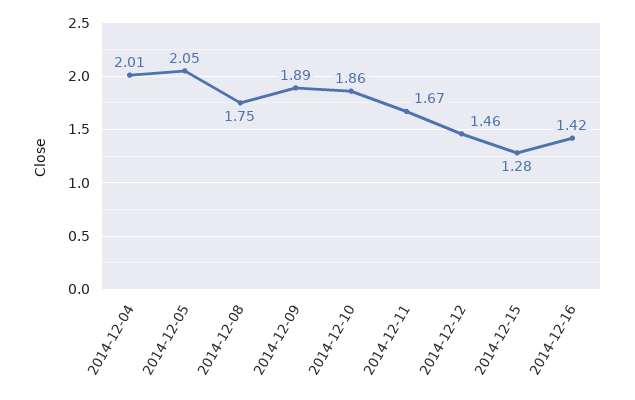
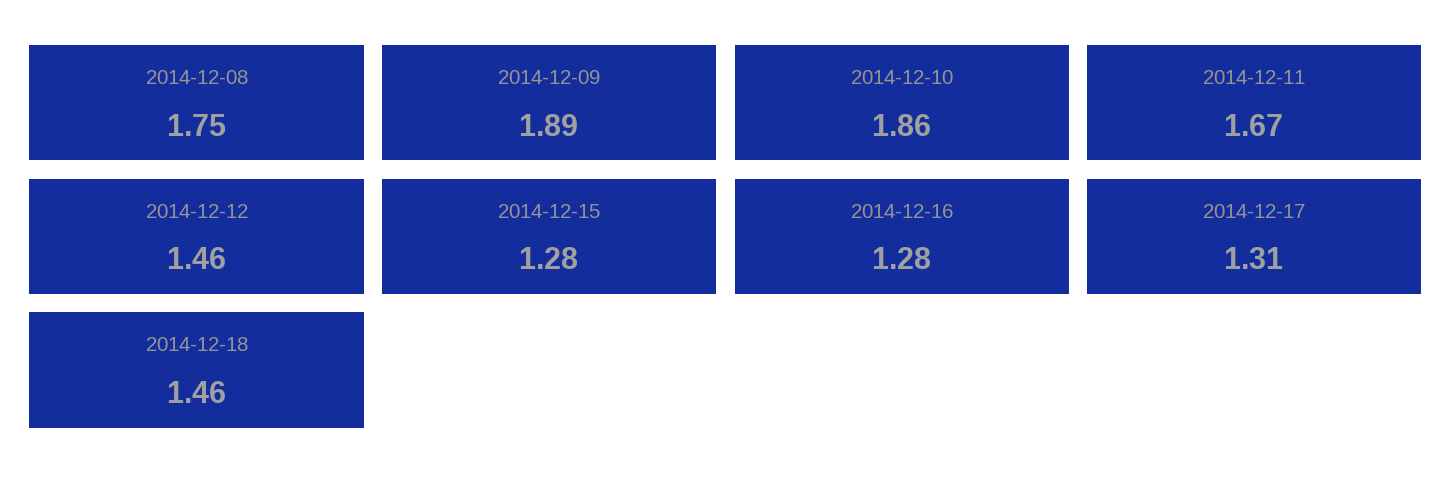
2014-12-04: 2.01 -> none
2014-12-05: 2.05 -> none
2014-12-16: 1.42 -> 1.28
2014-12-17: none -> 1.31
2014-12-18: none -> 1.46

